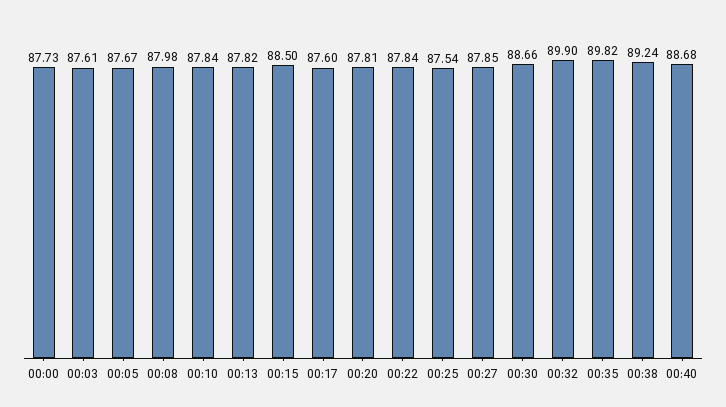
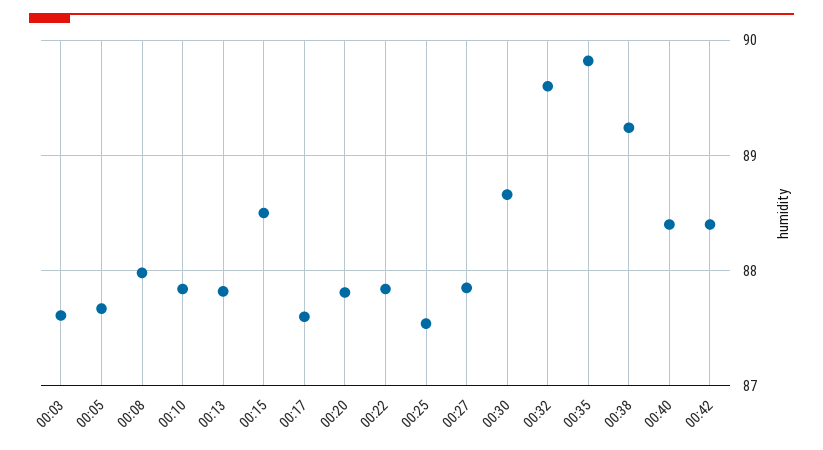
00:00: 87.73 -> none
00:32: 89.9 -> 89.6
00:40: 88.68 -> 88.4
00:42: none -> 88.4

